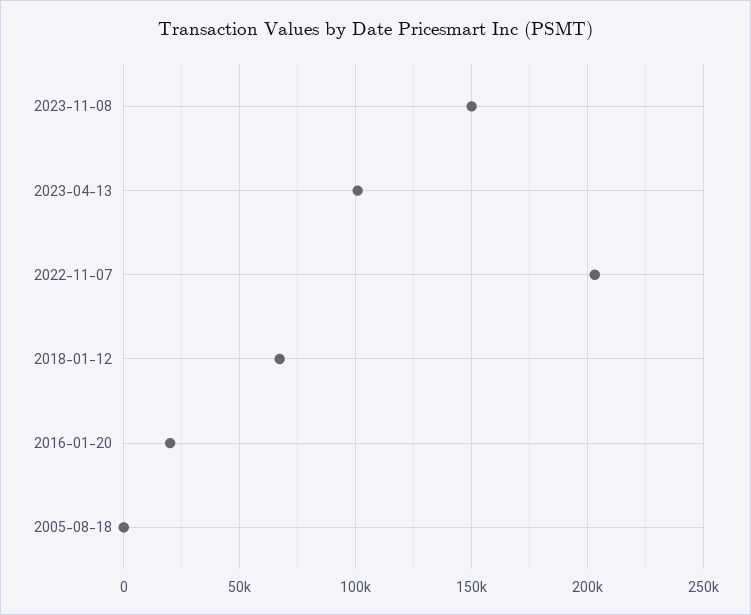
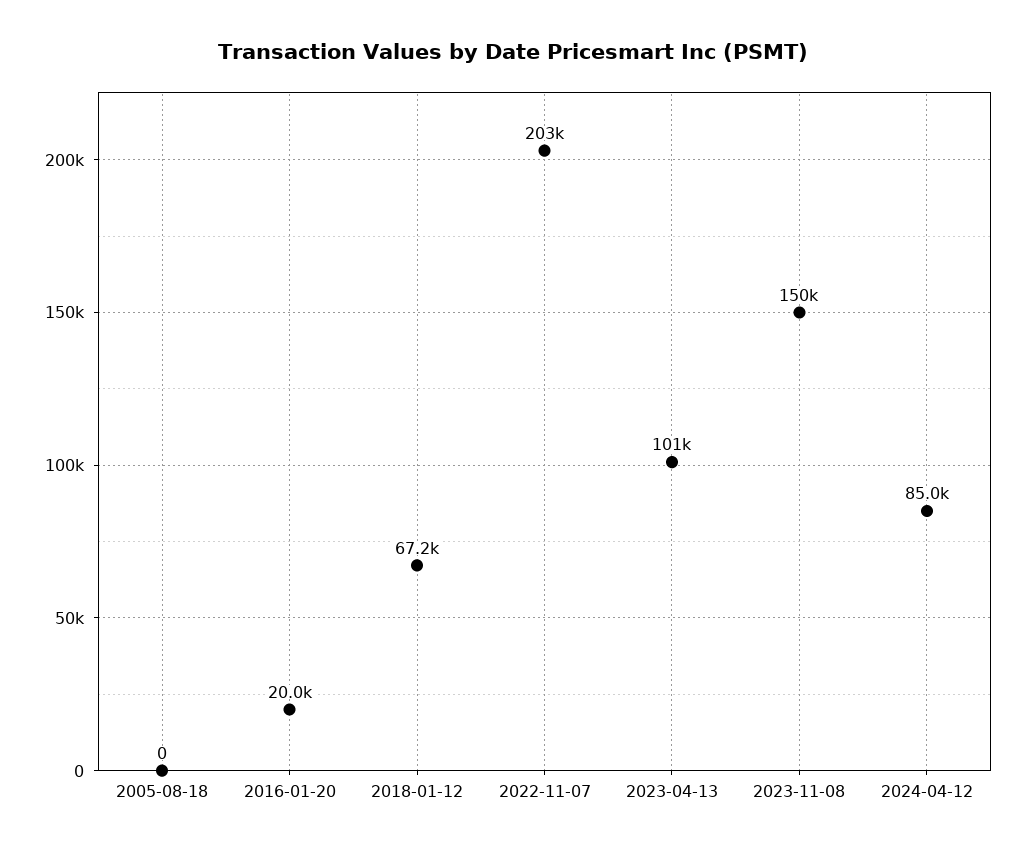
2024-04-12: none -> 85000

